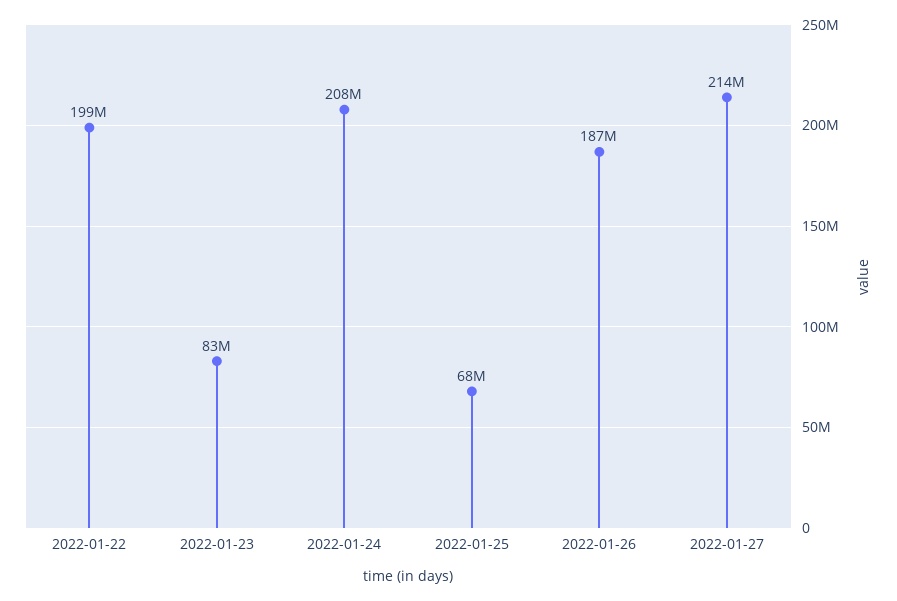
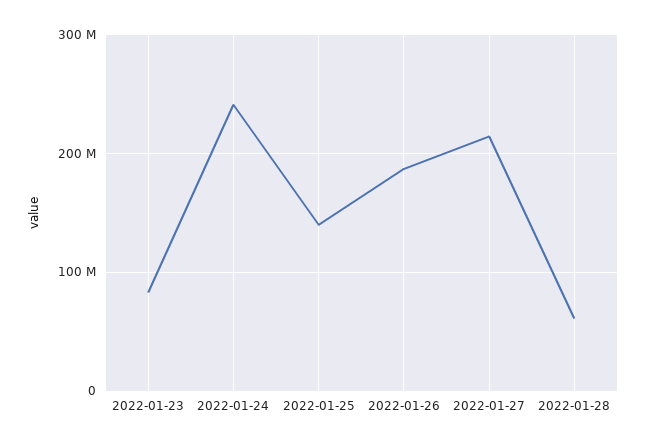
2022-01-22: 199000000 -> none
2022-01-24: 208000000 -> 240000000
2022-01-25: 68000000 -> 140000000
2022-01-28: none -> 60000000

